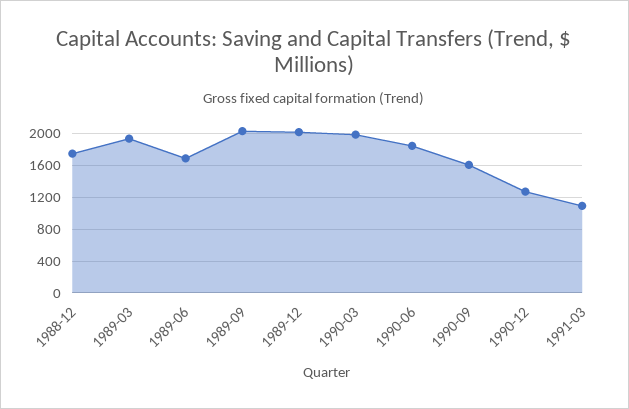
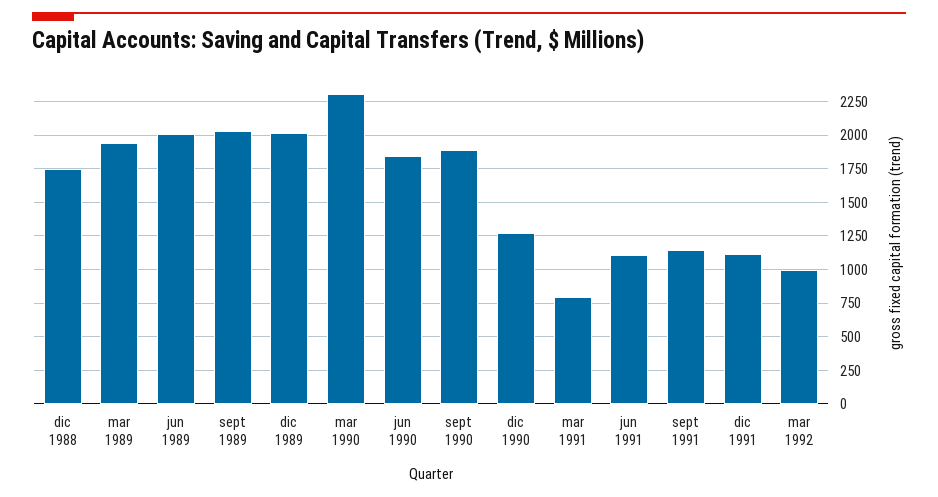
1989-06: 1700 -> 2000
1990-03: 2000 -> 2300
1990-09: 1600 -> 1900
1991-03: 1100 -> 800
jun 1991: none -> 1100
sept 1991: none -> 1150
dic 1991: none -> 1100
mar 1992: none -> 1000

